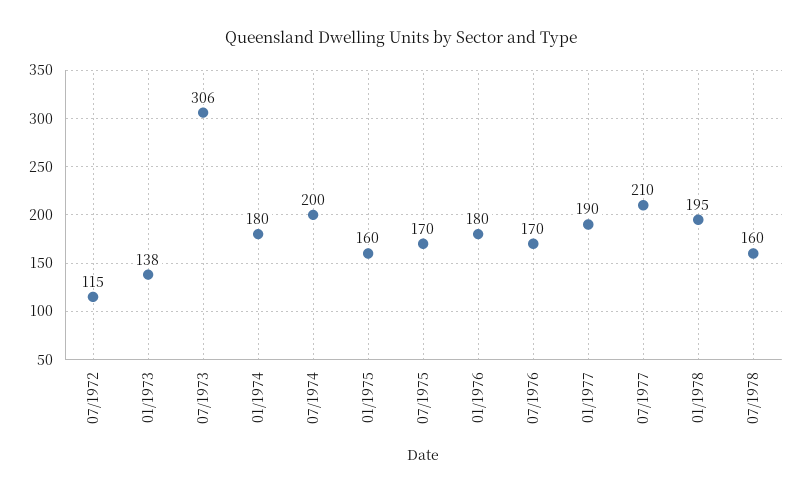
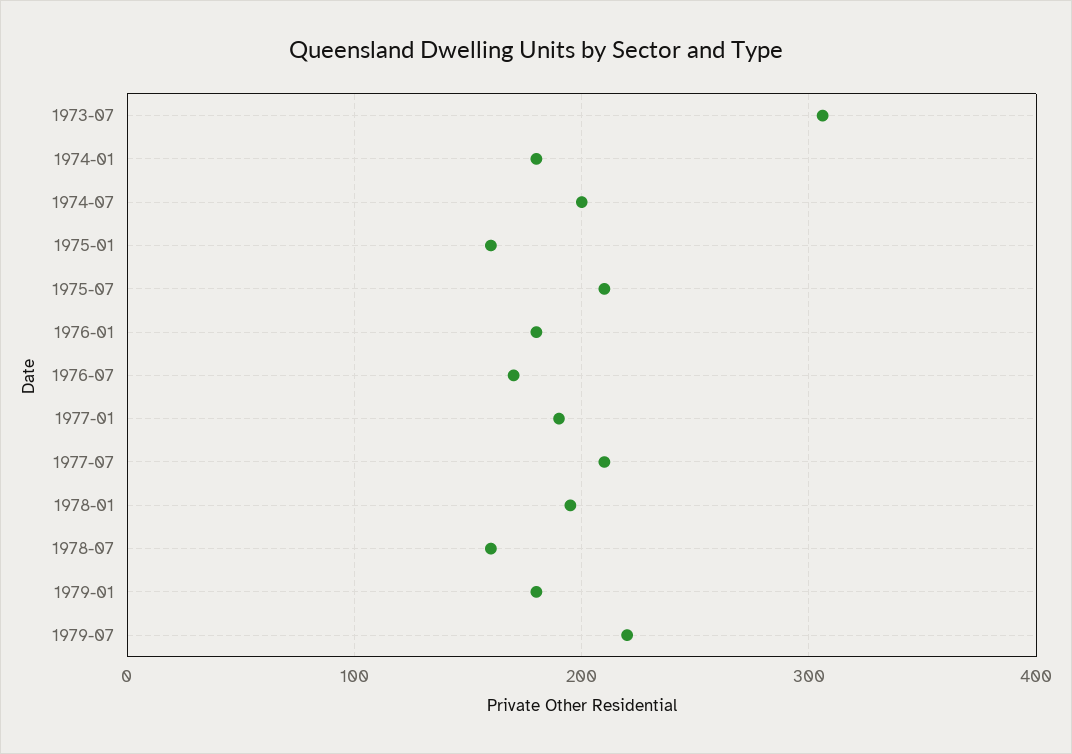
07/1972: 115 -> none
01/1973: 138 -> none
07/1975: 170 -> 210
1979-01: none -> 180
1979-07: none -> 220

